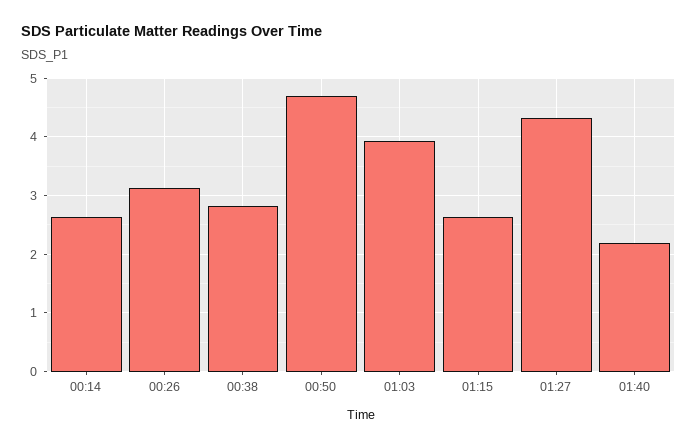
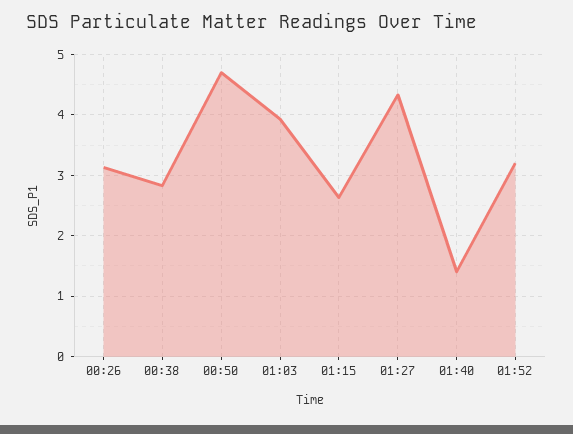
00:14: 2.6 -> none
01:40: 2.2 -> 1.4
01:52: none -> 3.2

